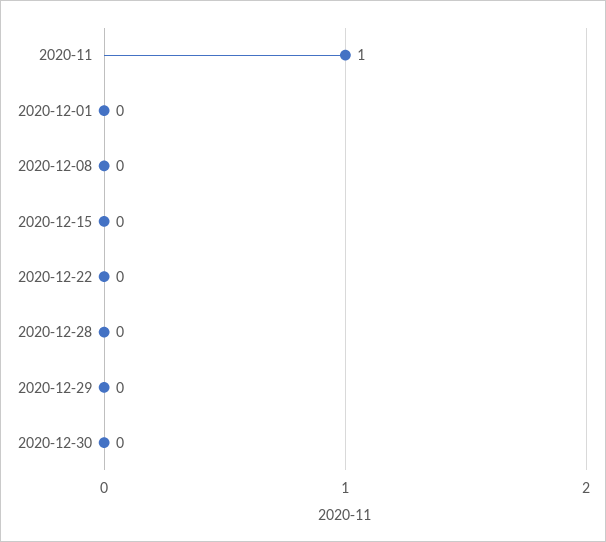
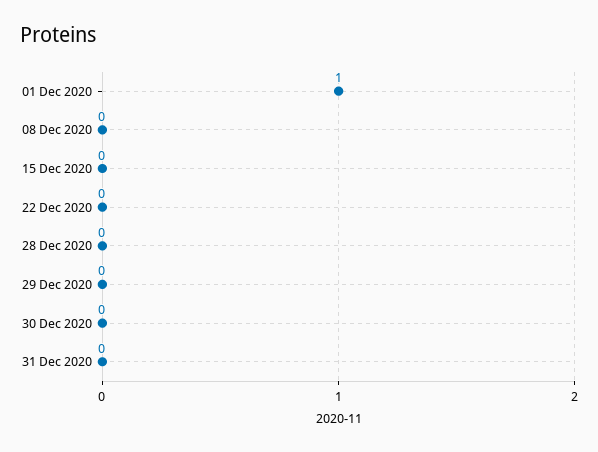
2020-11: 1 -> none
2020-12-01: 0 -> 1
31 Dec 2020: none -> 0

